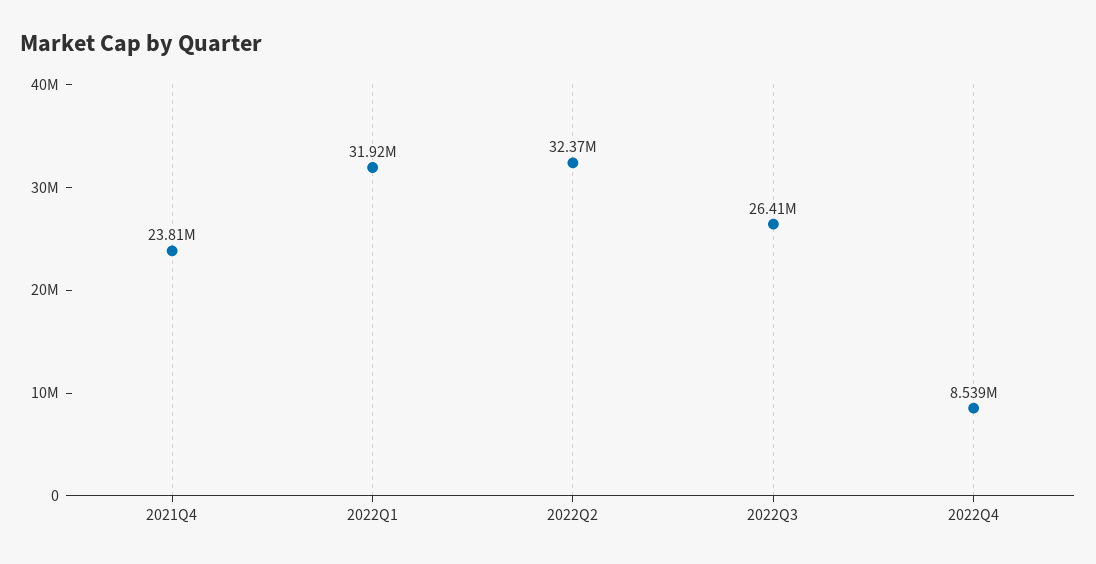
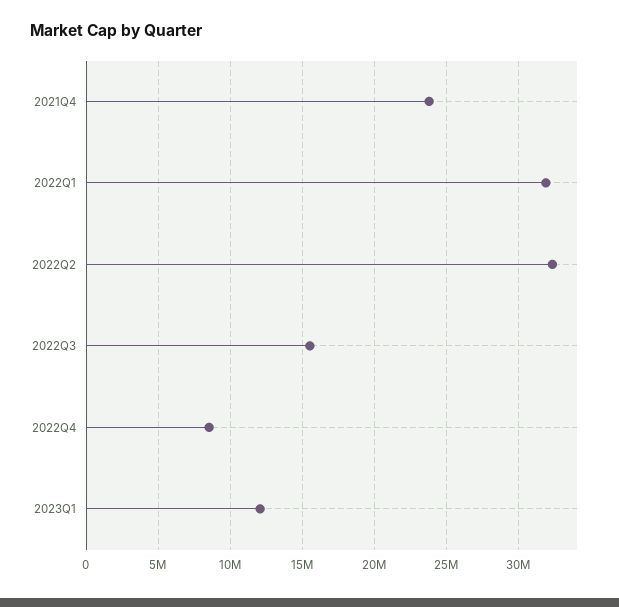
2022Q3: 26410000 -> 15500000
2023Q1: none -> 12000000

